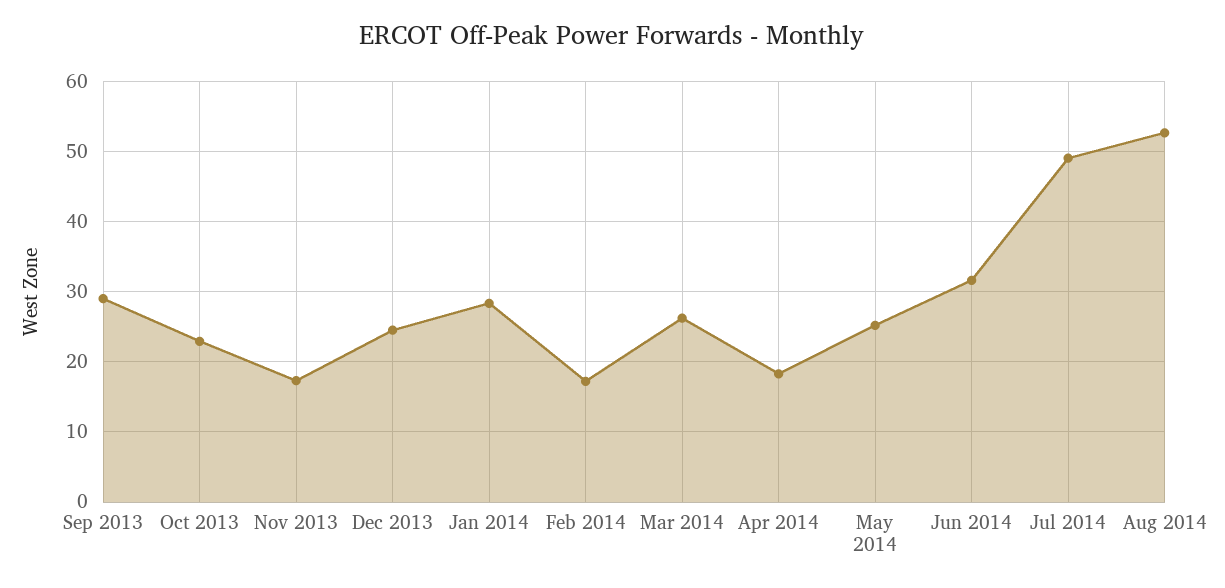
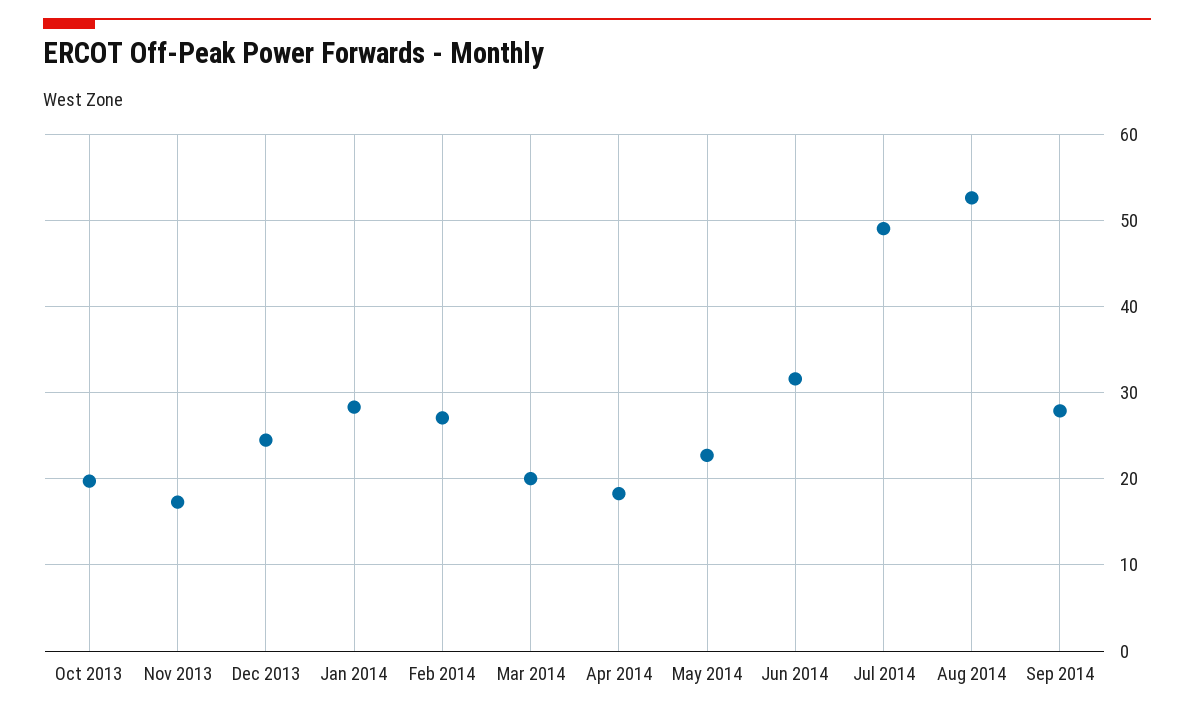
Sep 2013: 29 -> none
Oct 2013: 23 -> 20
Feb 2014: 17 -> 27
Mar 2014: 26 -> 20
May 2014: 25 -> 23
Sep 2014: none -> 28

